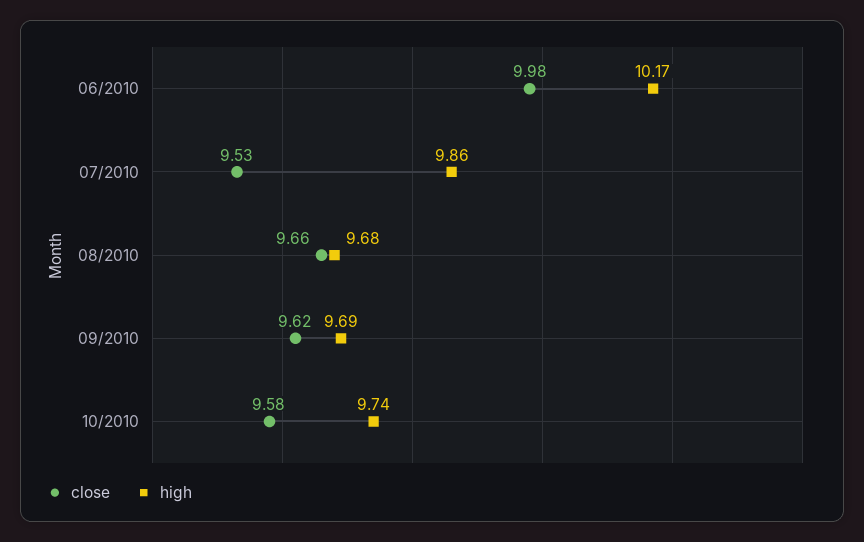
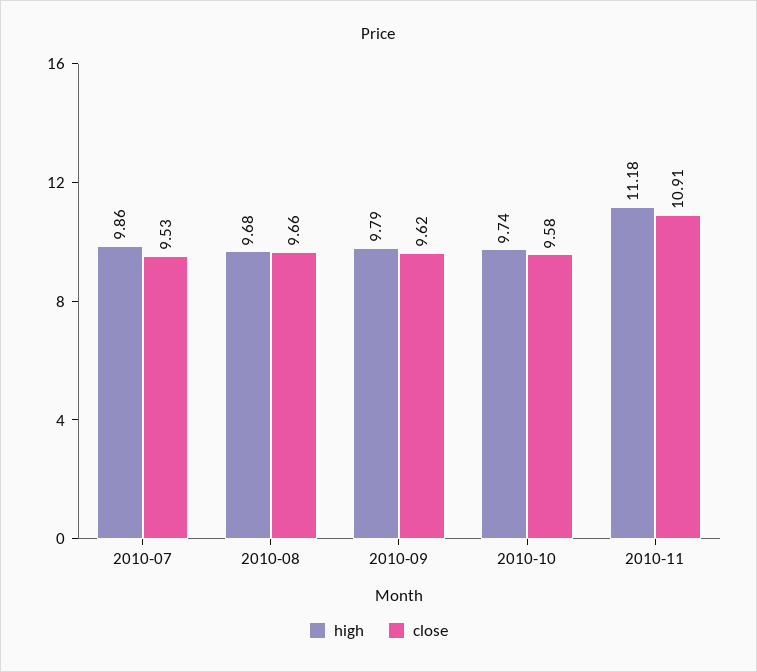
close, 06/2010: 9.98 -> none
high, 06/2010: 10.17 -> none
high, 09/2010: 9.69 -> 9.79
high, 2010-11: none -> 11.18
close, 2010-11: none -> 10.91

